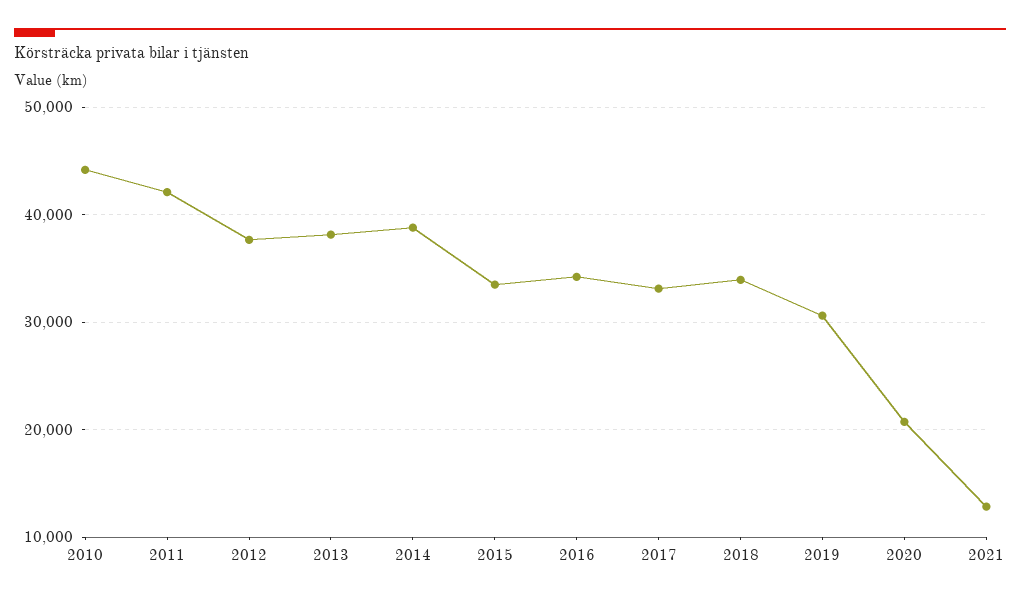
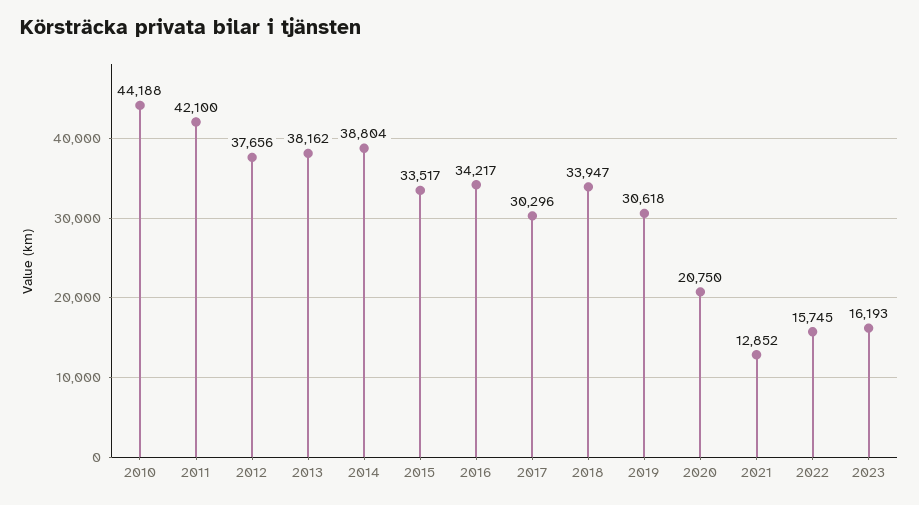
2017: 33000 -> 30296
2022: none -> 15745
2023: none -> 16193

